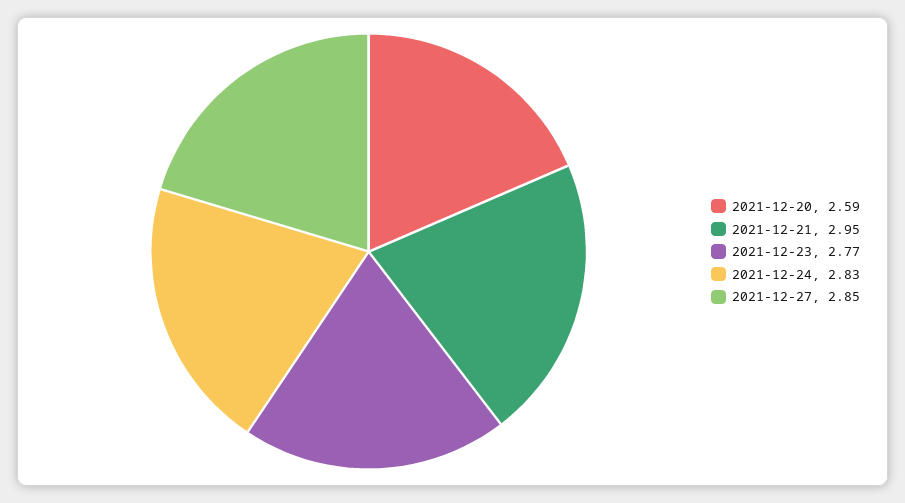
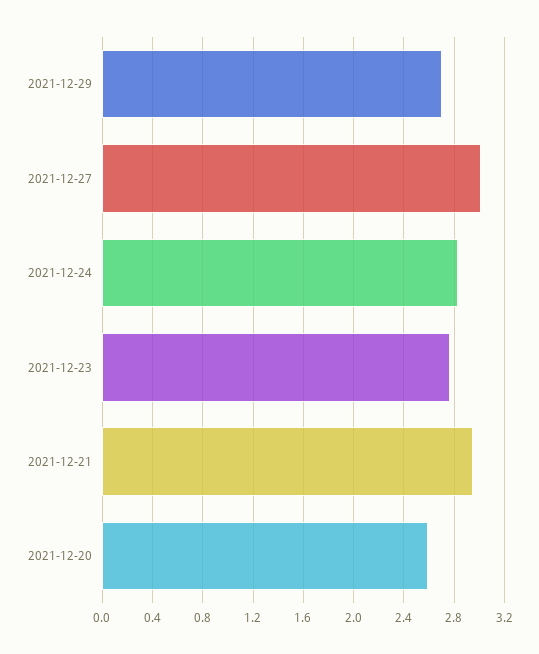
2021-12-27: 2.85 -> 3
2021-12-29: none -> 2.7

